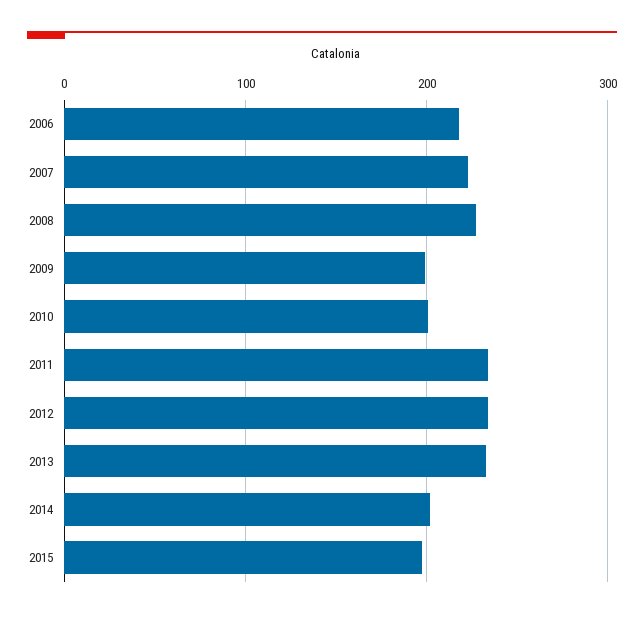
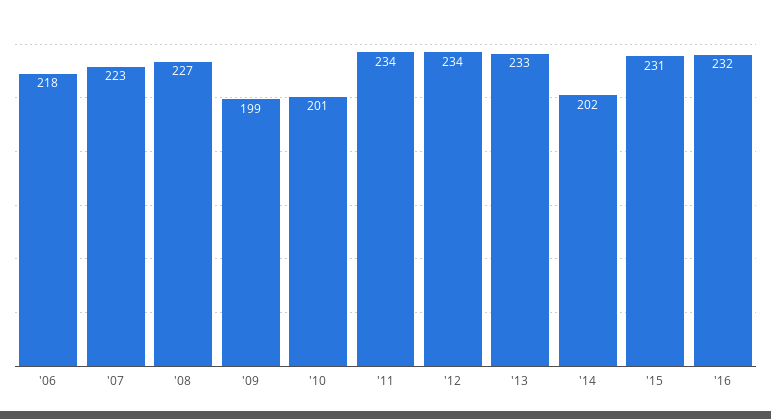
2015: 200 -> 231
'16: none -> 232

